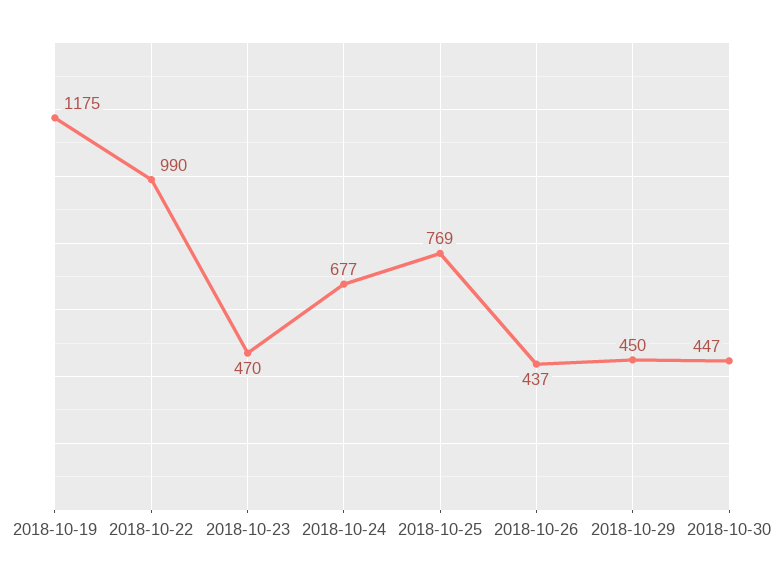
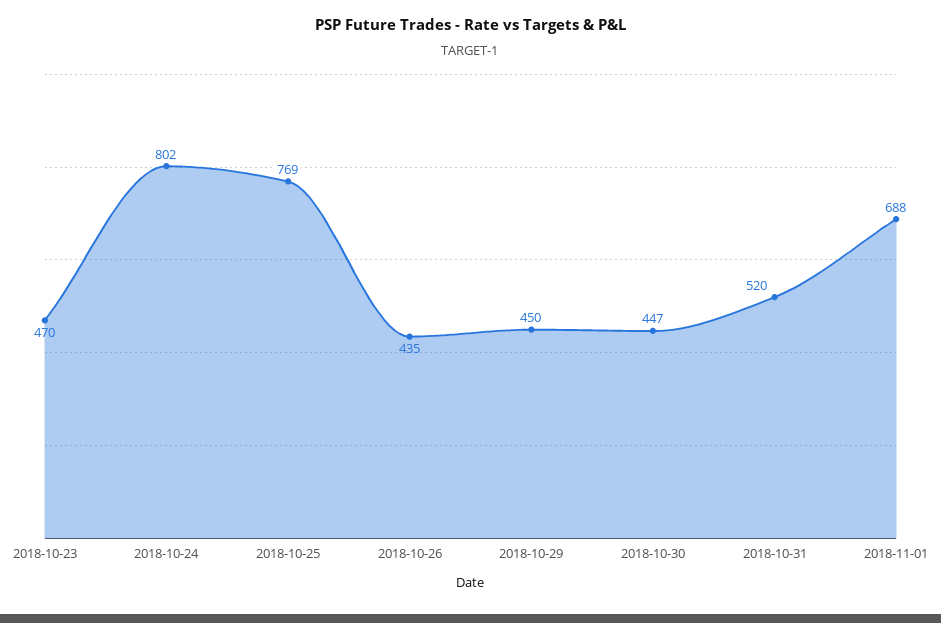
2018-10-19: 1175 -> none
2018-10-22: 990 -> none
2018-10-24: 677 -> 802
2018-10-26: 437 -> 435
2018-10-31: none -> 520
2018-11-01: none -> 688

